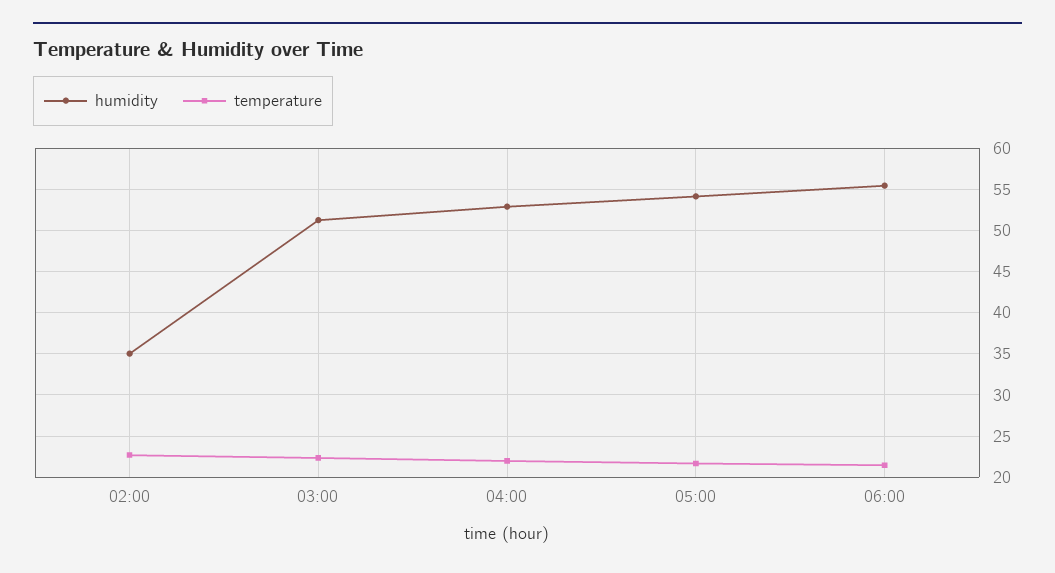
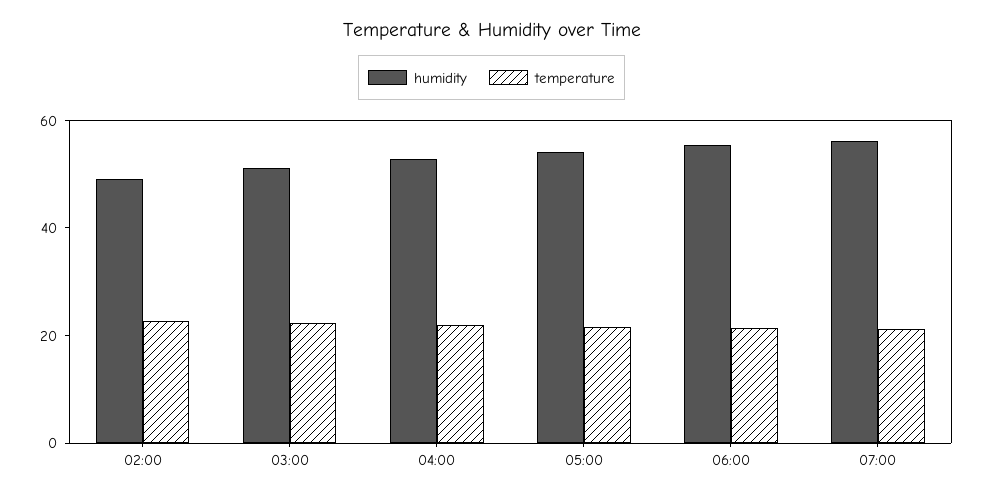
humidity, 02:00: 35 -> 50
humidity, 07:00: none -> 55
temperature, 07:00: none -> 20

